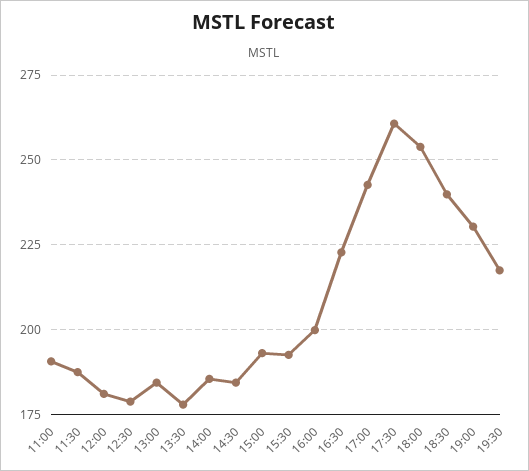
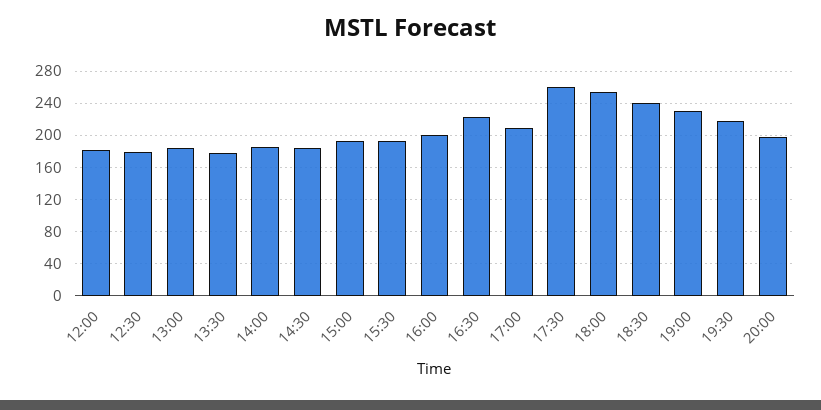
11:00: 190 -> none
11:30: 187.5 -> none
17:00: 242.5 -> 210
20:00: none -> 200

